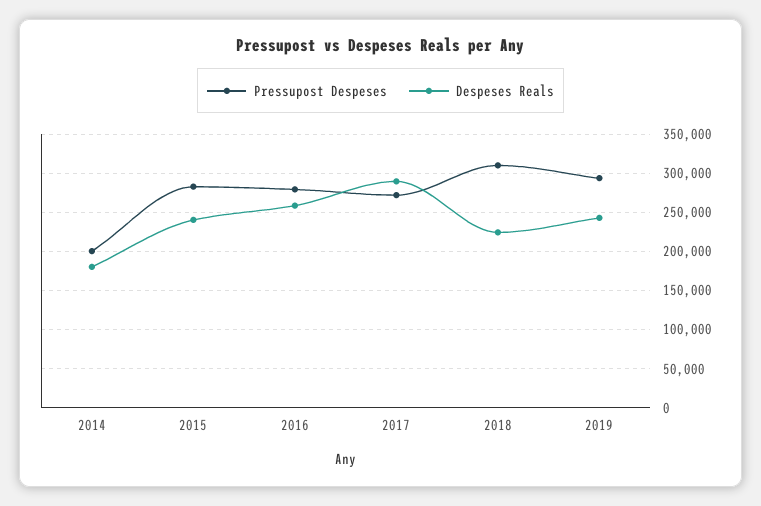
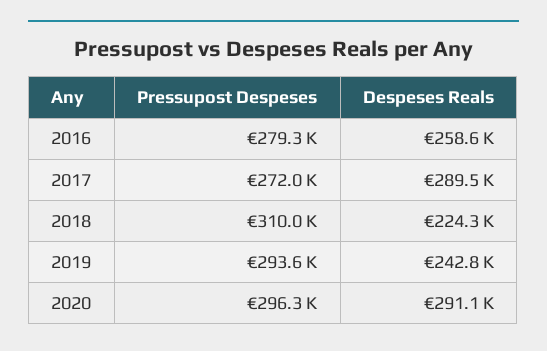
Pressupost Despeses, 2014: 200000 -> none
Despeses Reals, 2014: 180000 -> none
Pressupost Despeses, 2015: 280000 -> none
Despeses Reals, 2015: 240000 -> none
Pressupost Despeses, 2020: none -> 296300
Despeses Reals, 2020: none -> 291100

